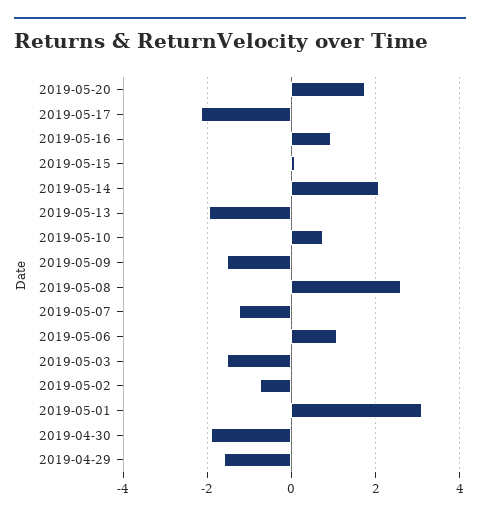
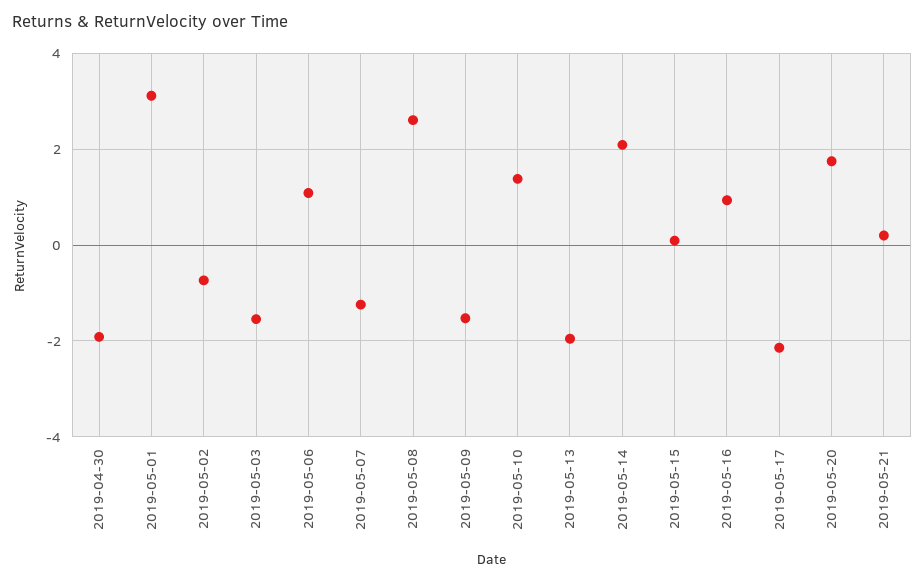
2019-05-10: 0.8 -> 1.4
2019-04-29: -1.6 -> none
2019-05-21: none -> 0.2

